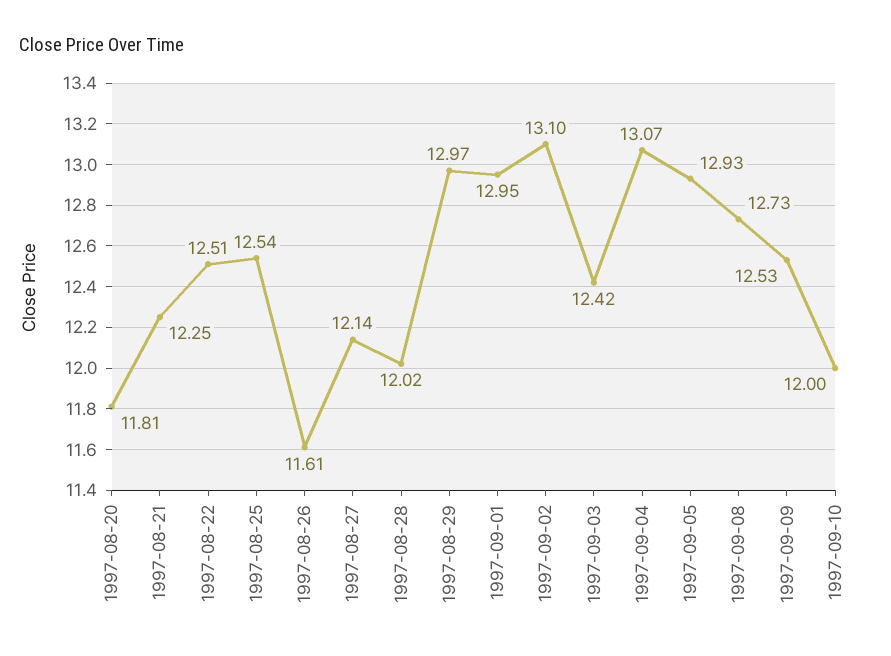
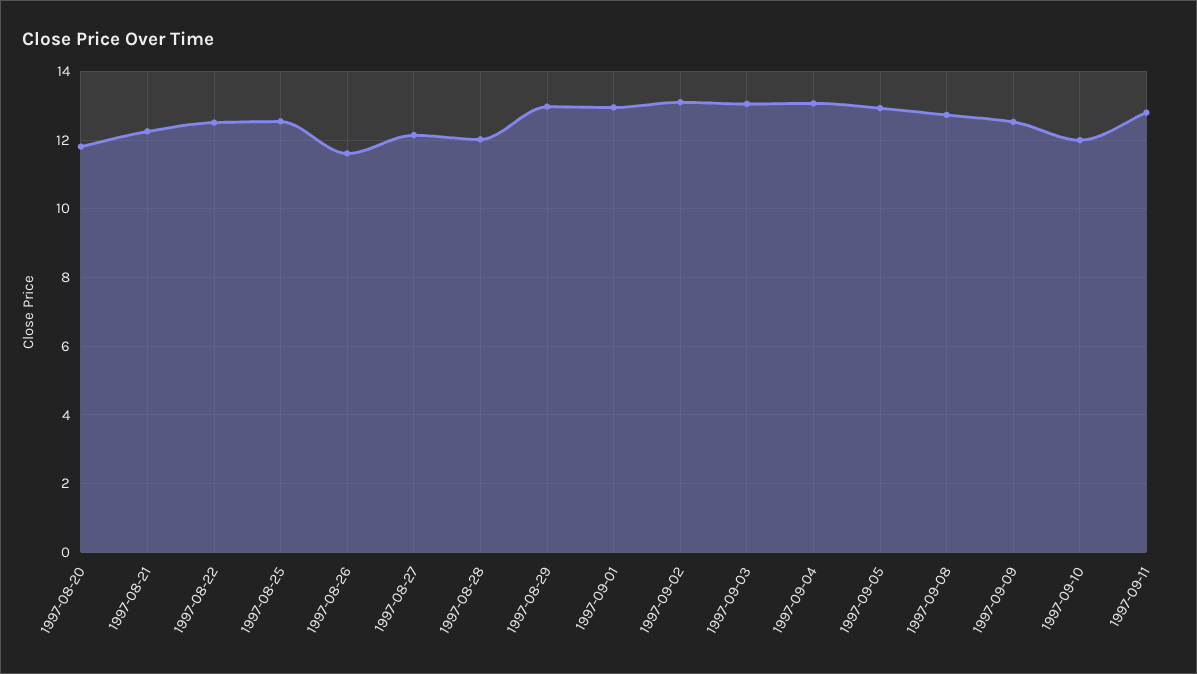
1997-09-03: 12.42 -> 13
1997-09-11: none -> 12.8

